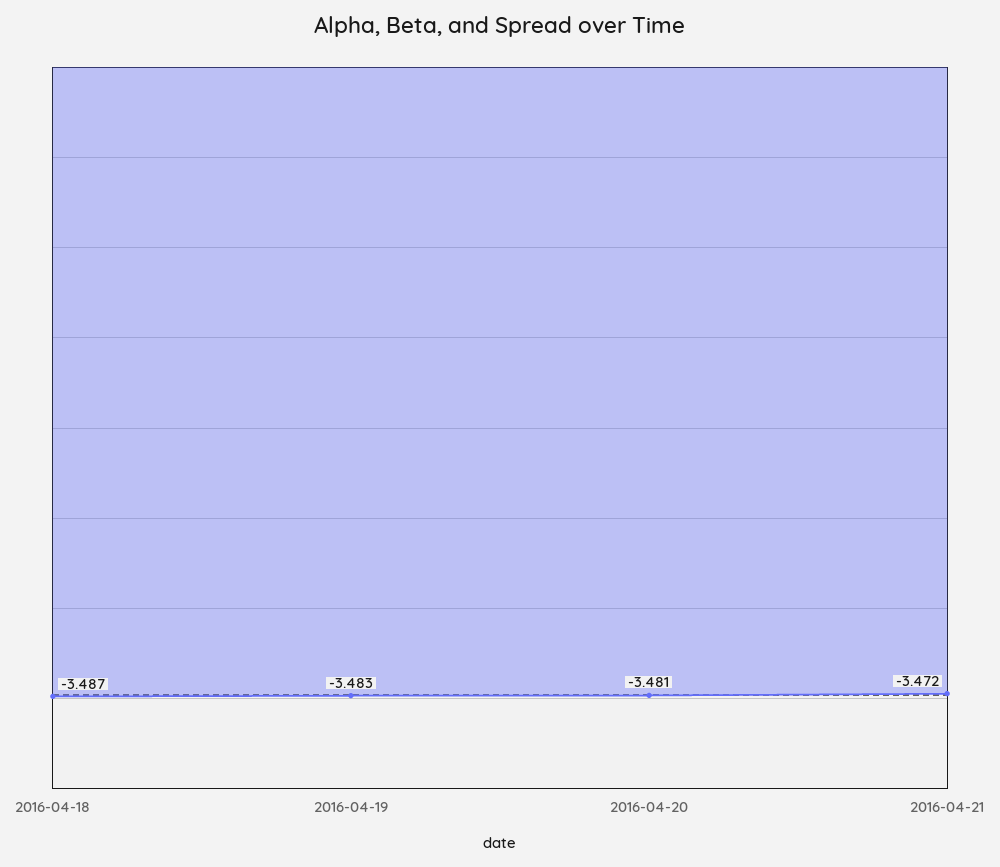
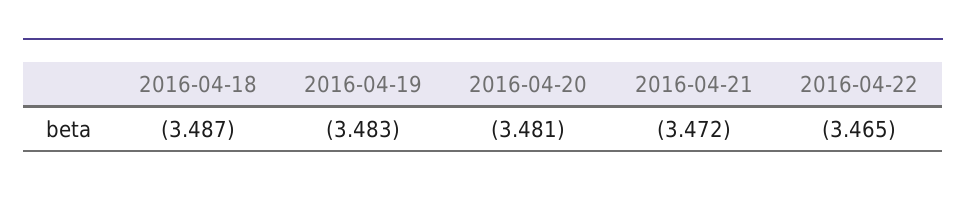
2016-04-22: none -> -3.465

